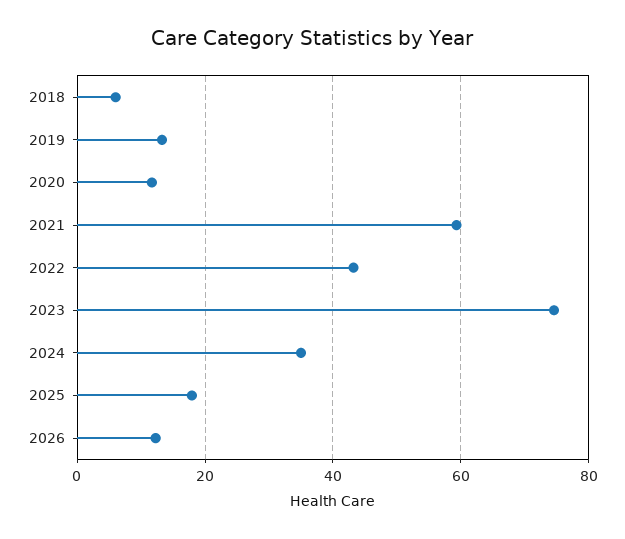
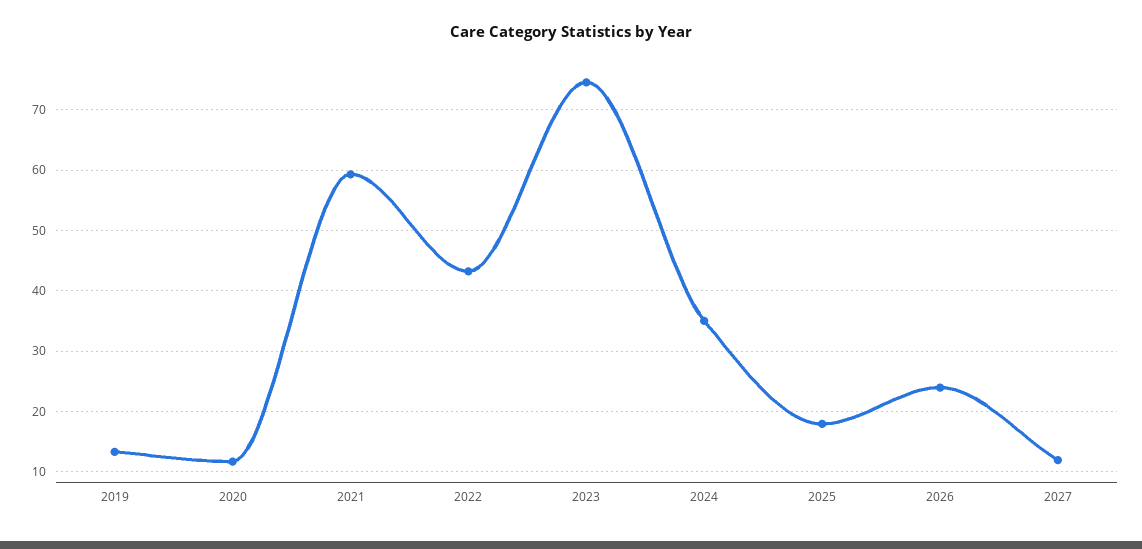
2018: 6 -> none
2026: 12 -> 24
2027: none -> 12

